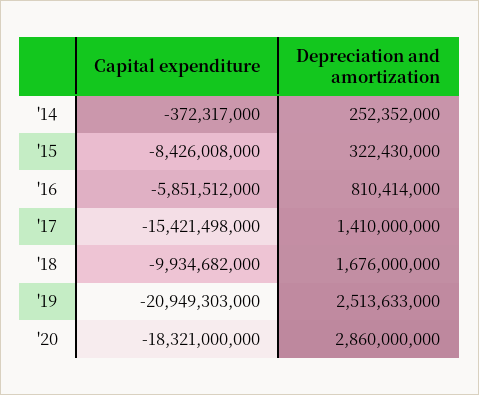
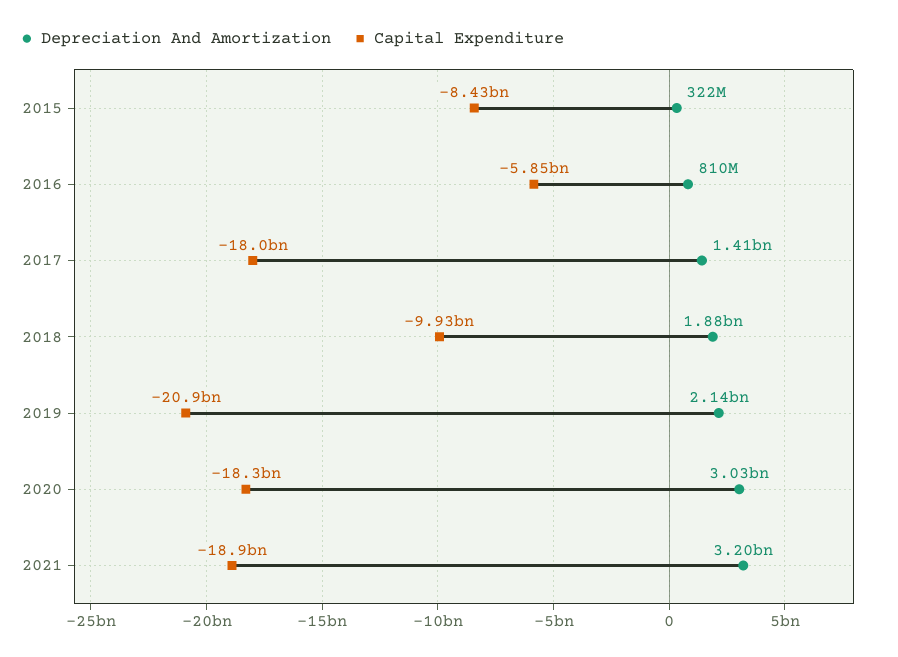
Capital expenditure, '14: -372317000 -> none
Depreciation and amortization, '14: 252352000 -> none
Capital expenditure, '17: -15421498000 -> -18000000000
Depreciation and amortization, '18: 1676000000 -> 1880000000
Depreciation and amortization, '19: 2513633000 -> 2140000000
Depreciation and amortization, '20: 2860000000 -> 3030000000
Depreciation and amortization, 2021: none -> 3200000000
Capital expenditure, 2021: none -> -18900000000

